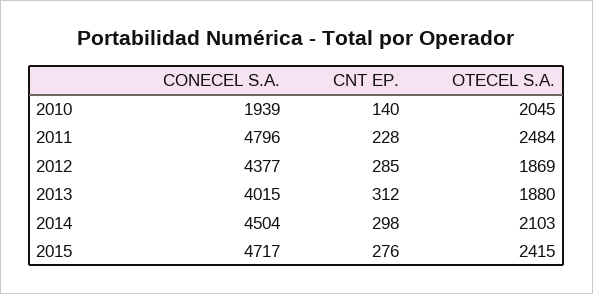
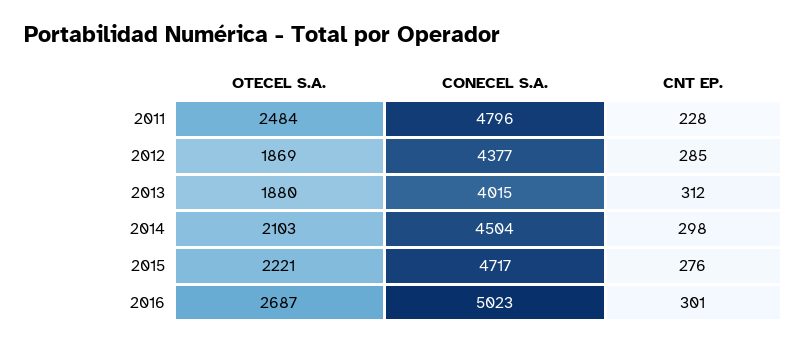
CONECEL S.A., 2010: 1939 -> none
CNT EP., 2010: 140 -> none
OTECEL S.A., 2010: 2045 -> none
OTECEL S.A., 2015: 2415 -> 2221
OTECEL S.A., 2016: none -> 2687
CONECEL S.A., 2016: none -> 5023
CNT EP., 2016: none -> 301

